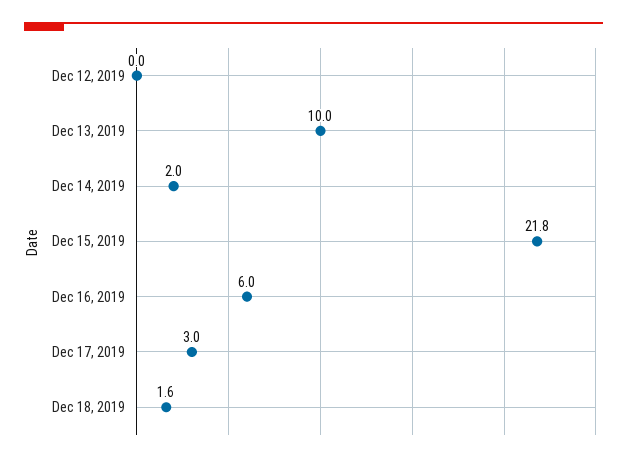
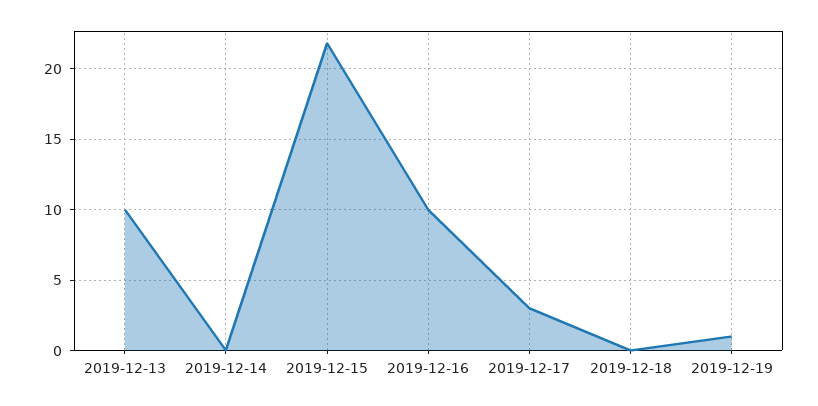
Dec 12, 2019: 0 -> none
Dec 14, 2019: 2 -> 0
Dec 16, 2019: 6 -> 10
Dec 18, 2019: 1.6 -> 0
2019-12-19: none -> 1

